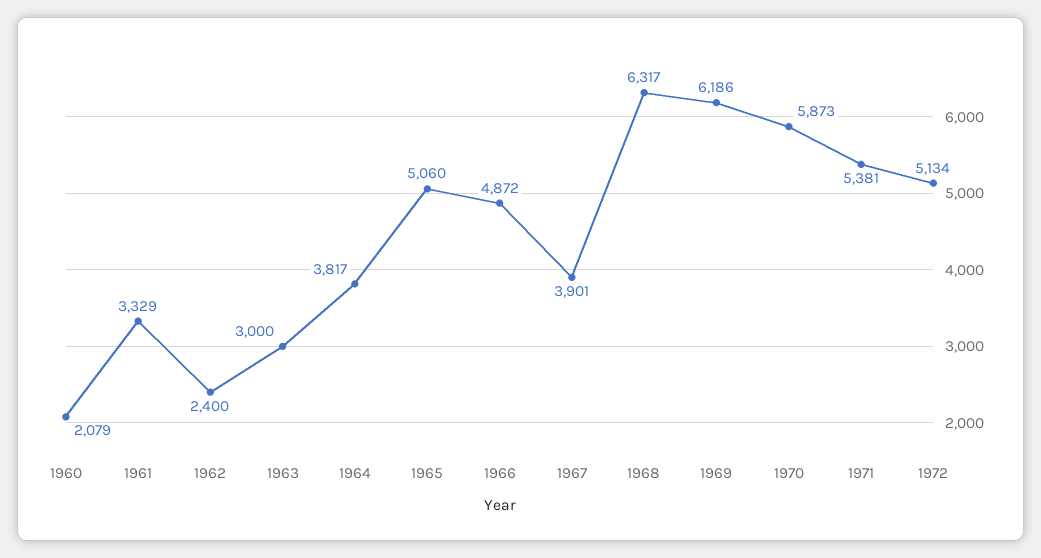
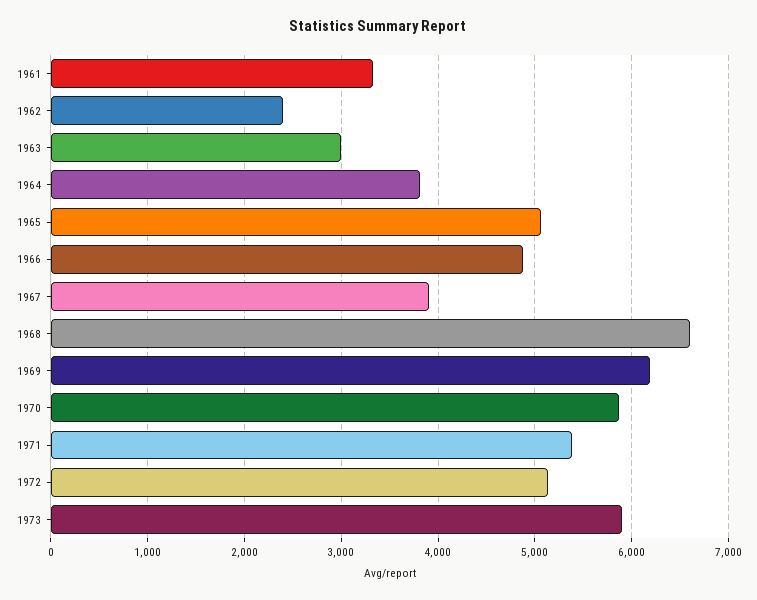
1960: 2079 -> none
1968: 6317 -> 6600
1973: none -> 5900

